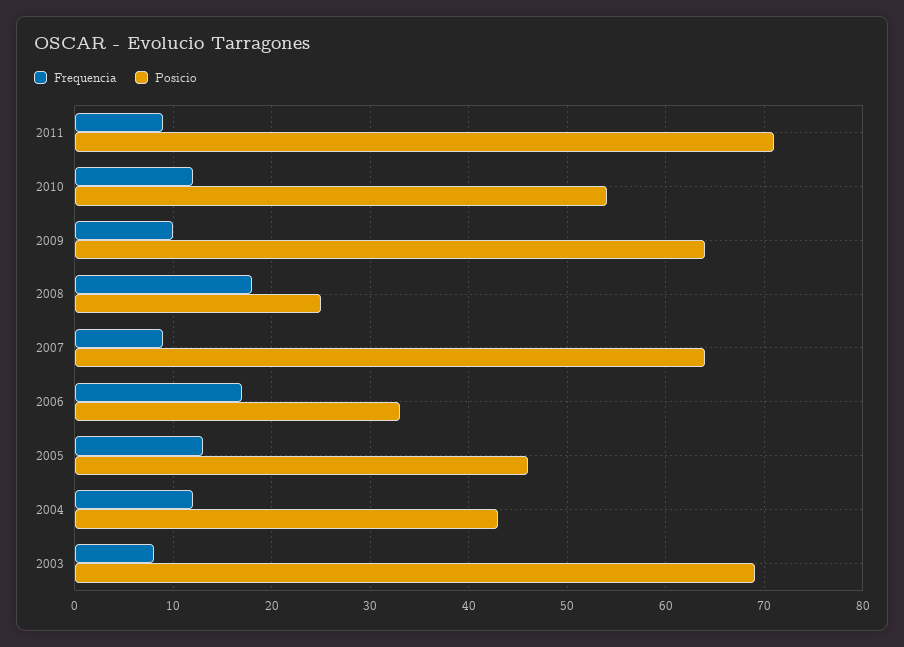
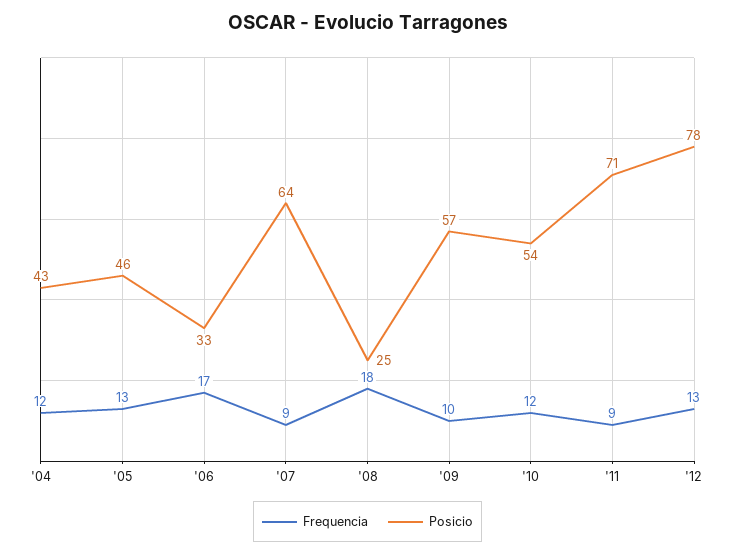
Posicio, 2009: 64 -> 57
Frequencia, 2003: 8 -> none
Posicio, 2003: 69 -> none
Frequencia, '12: none -> 13
Posicio, '12: none -> 78

